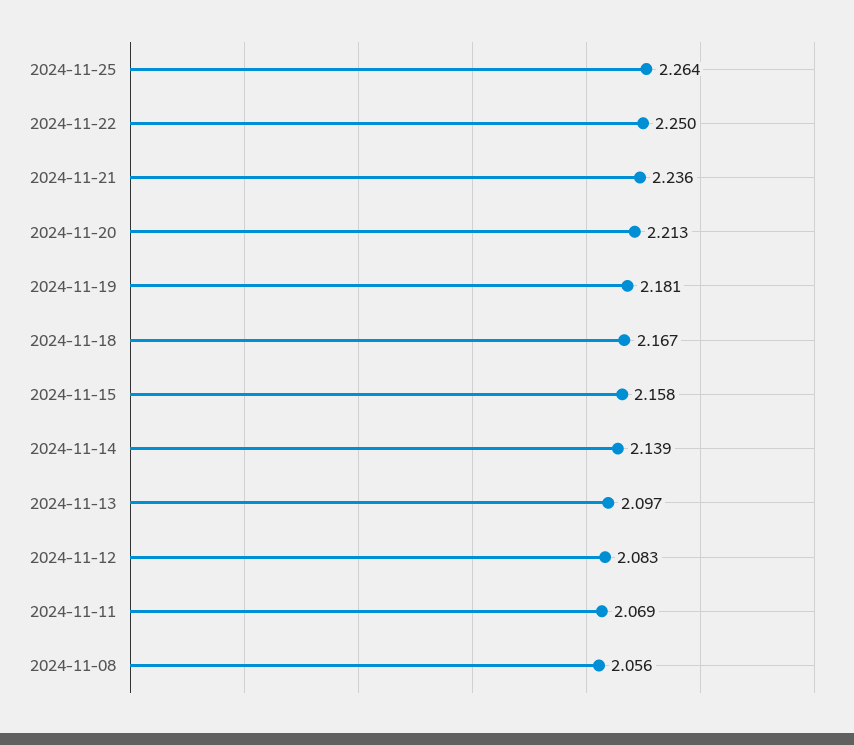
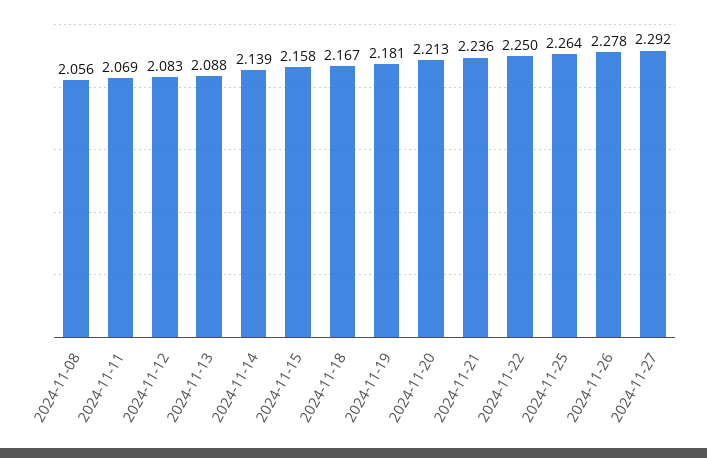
2024-11-13: 2.097 -> 2.088
2024-11-26: none -> 2.278
2024-11-27: none -> 2.292

